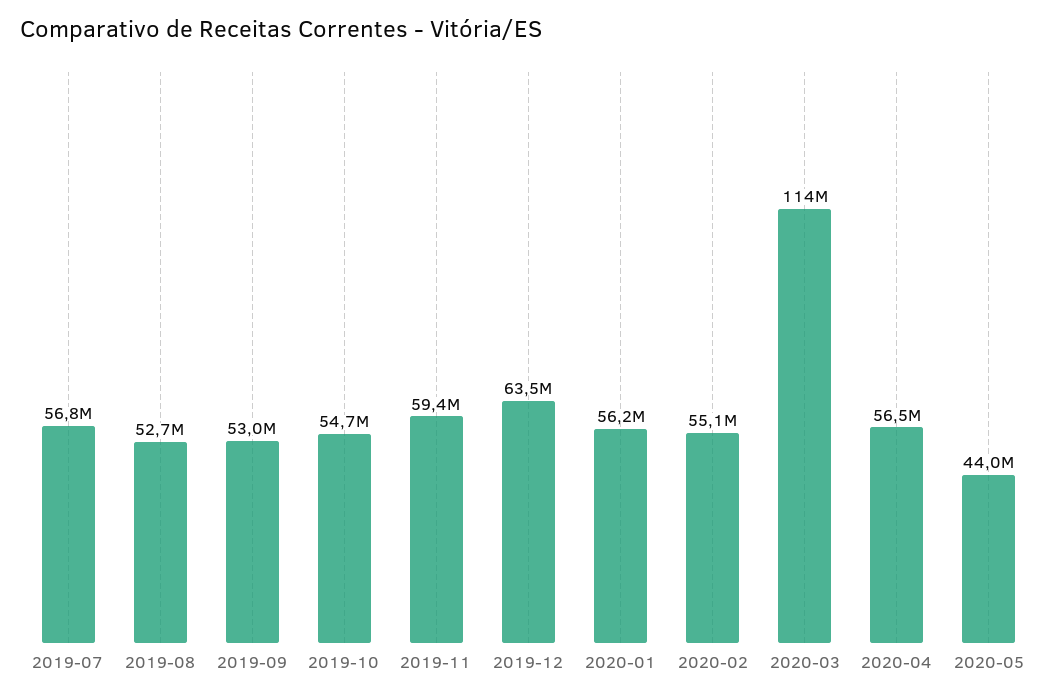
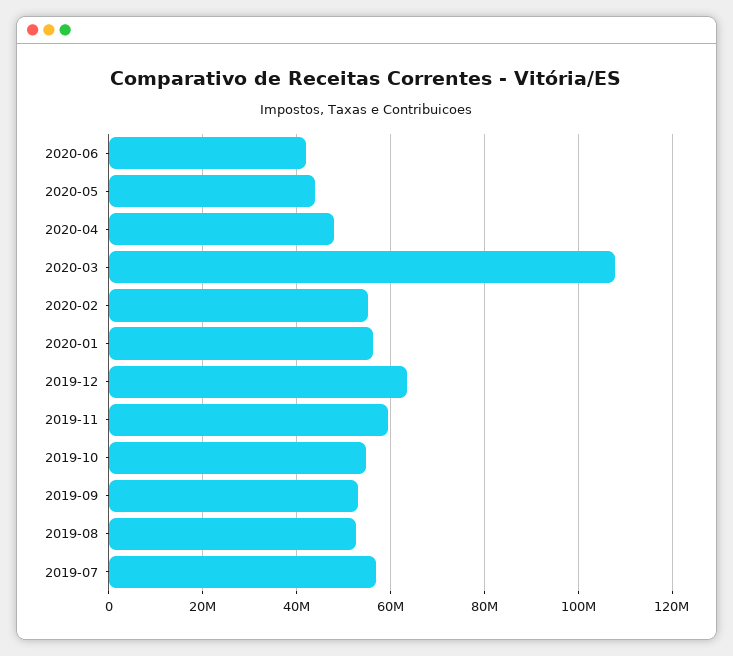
2020-03: 114000000 -> 108000000
2020-04: 56500000 -> 48000000
2020-06: none -> 42000000

